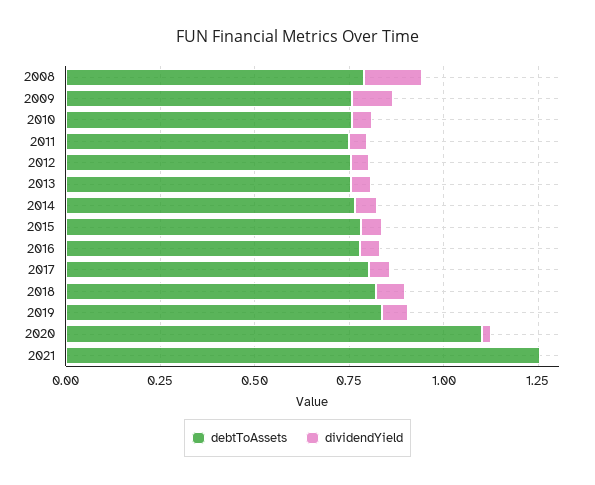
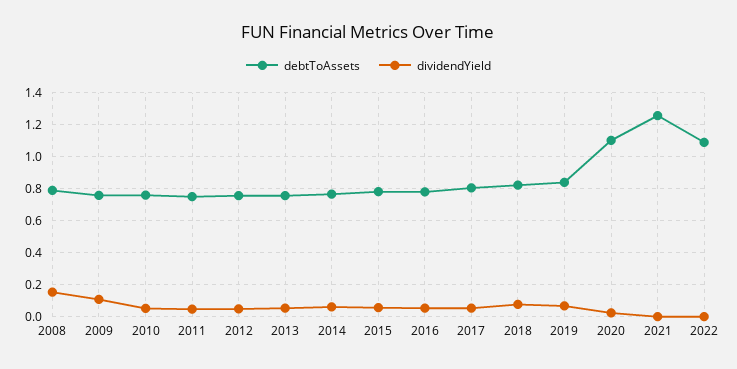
debtToAssets, 2022: none -> 1.1
dividendYield, 2022: none -> 0

